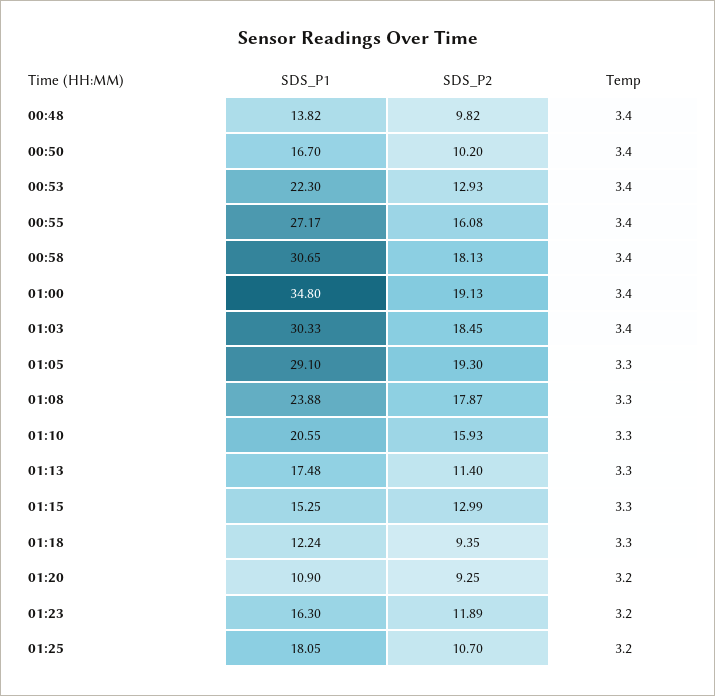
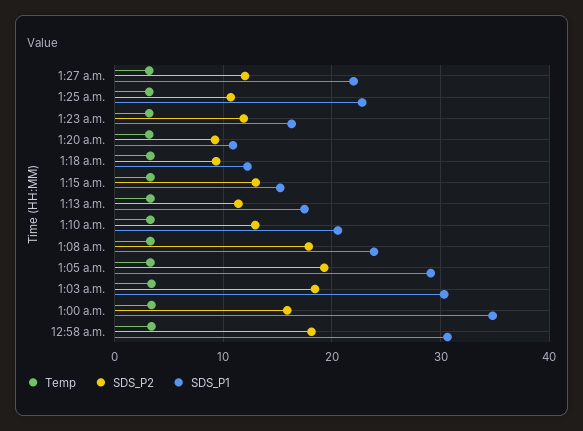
SDS_P1, 00:48: 13.82 -> none
SDS_P2, 00:48: 9.82 -> none
Temp, 00:48: 3.4 -> none
SDS_P1, 00:50: 16.7 -> none
SDS_P2, 00:50: 10.2 -> none
Temp, 00:50: 3.4 -> none
SDS_P1, 00:53: 22.3 -> none
SDS_P2, 00:53: 12.93 -> none
Temp, 00:53: 3.4 -> none
SDS_P1, 00:55: 27.17 -> none
SDS_P2, 00:55: 16.08 -> none
Temp, 00:55: 3.4 -> none
SDS_P2, 01:00: 19.13 -> 16
SDS_P2, 01:10: 15.93 -> 13
SDS_P1, 01:25: 18.05 -> 23
Temp, 1:27 a.m.: none -> 3
SDS_P2, 1:27 a.m.: none -> 12
SDS_P1, 1:27 a.m.: none -> 22

